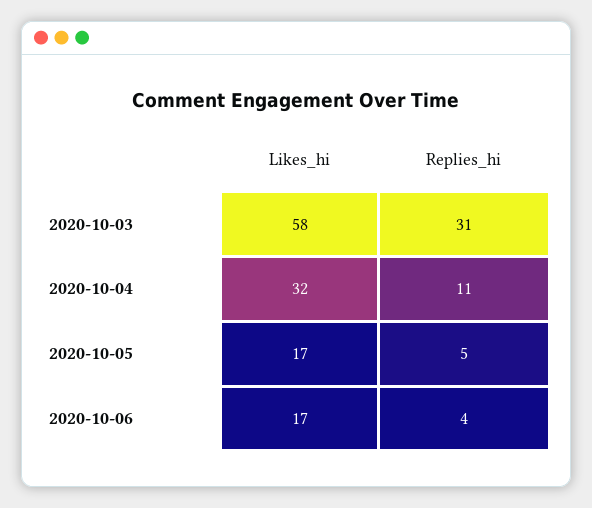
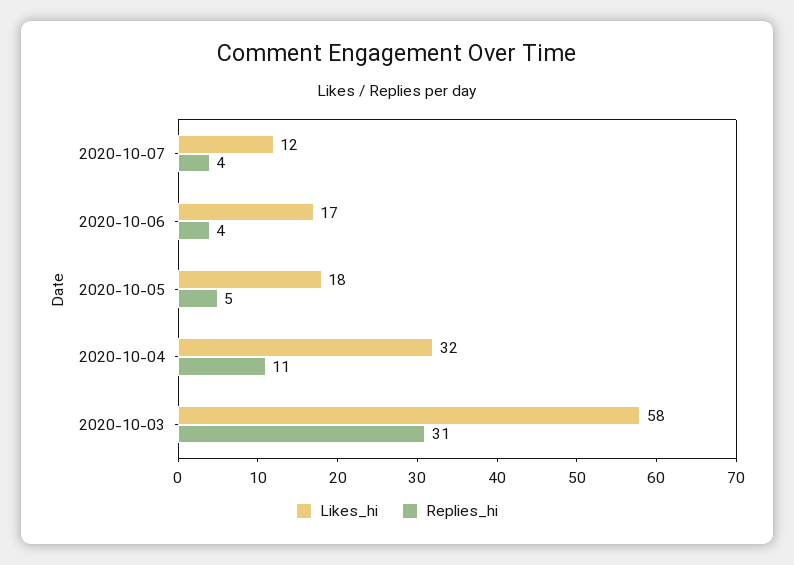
Likes_hi, 2020-10-05: 17 -> 18
Likes_hi, 2020-10-07: none -> 12
Replies_hi, 2020-10-07: none -> 4

